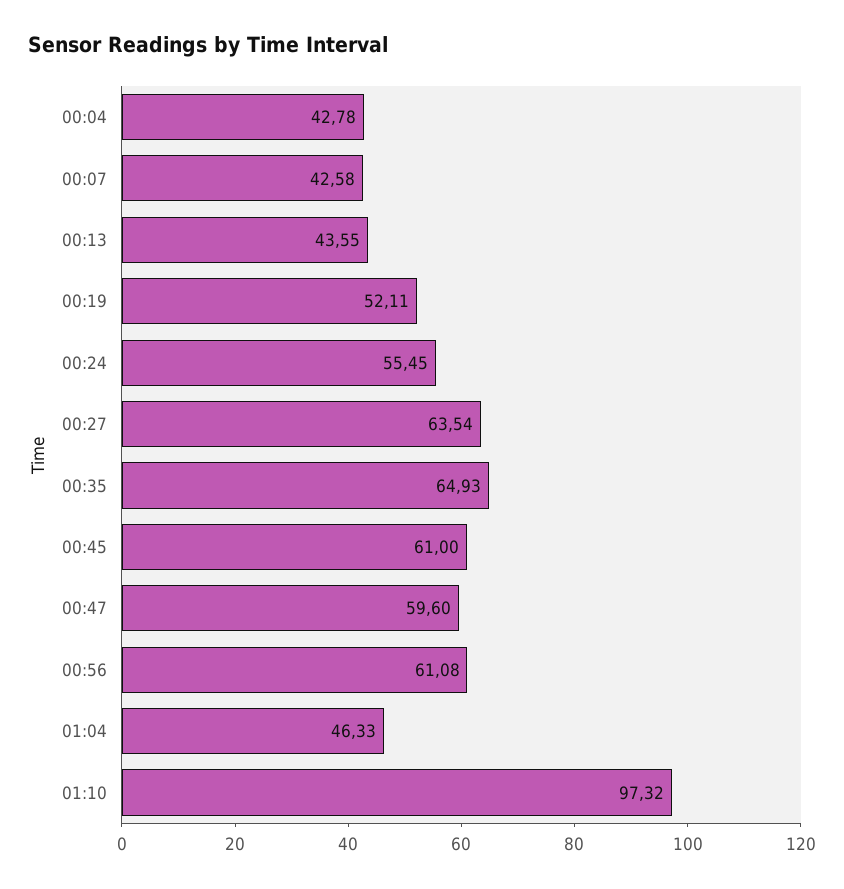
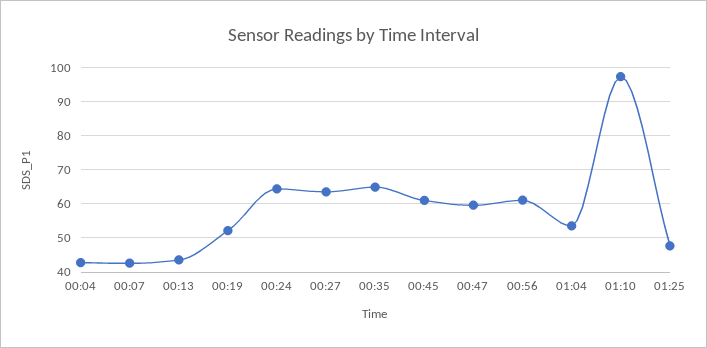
00:24: 55.45 -> 64
01:04: 46.33 -> 54
01:25: none -> 48

